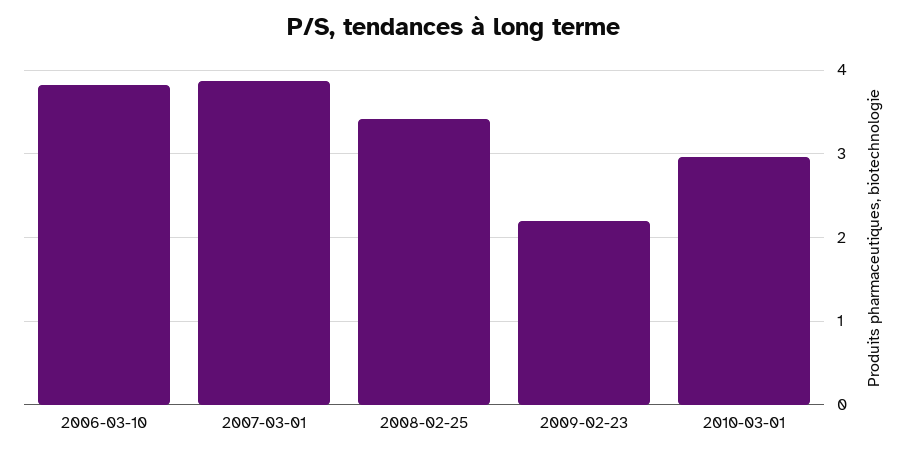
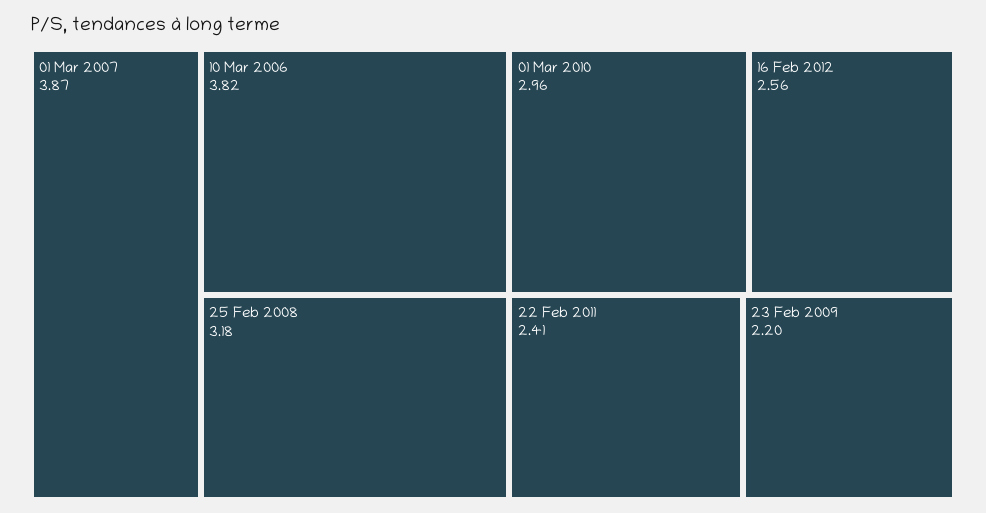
2008-02-25: 3.4 -> 3.18
16 Feb 2012: none -> 2.56
22 Feb 2011: none -> 2.41

